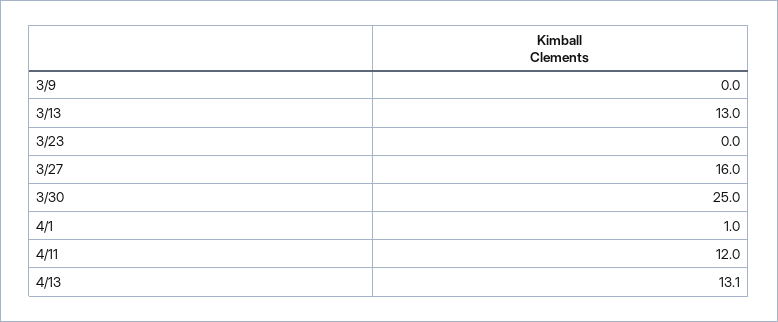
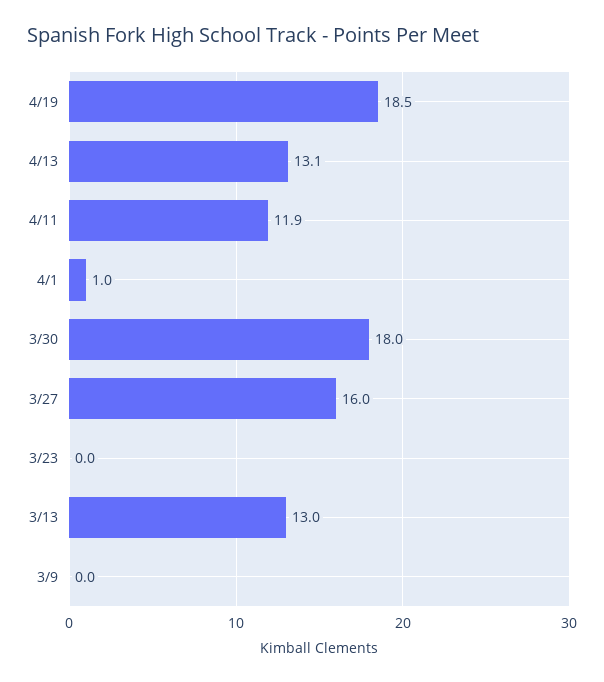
3/30: 25 -> 18
4/11: 12 -> 11.9
4/19: none -> 18.5

